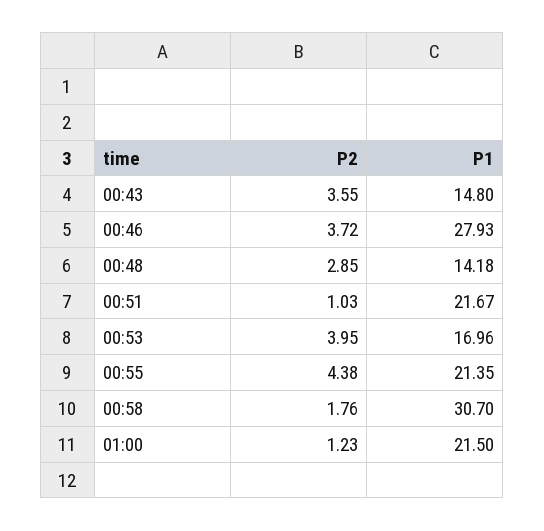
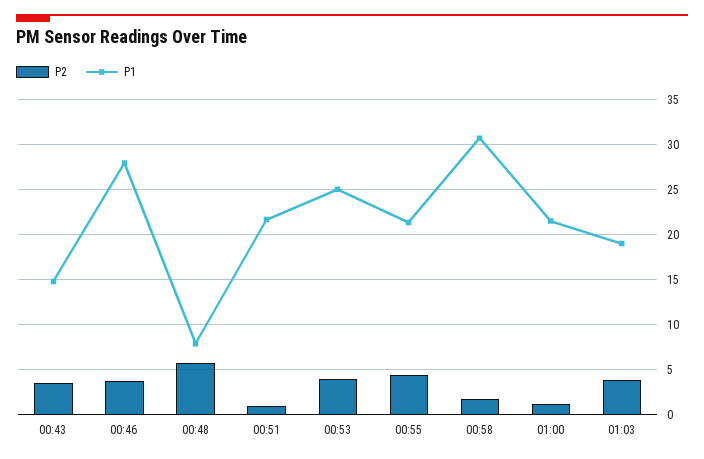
P2, 00:48: 2.85 -> 6
P1, 00:48: 14.18 -> 8
P1, 00:53: 16.96 -> 25
P2, 01:03: none -> 4
P1, 01:03: none -> 19

